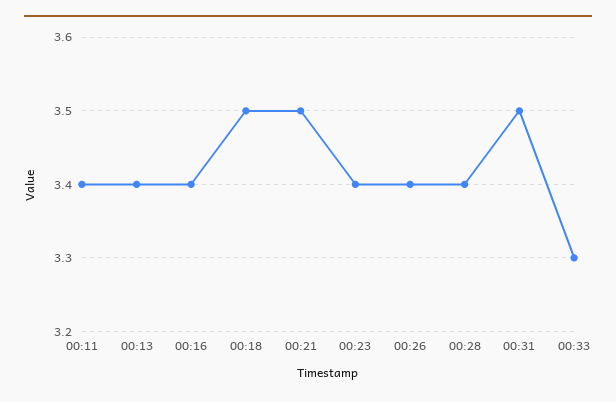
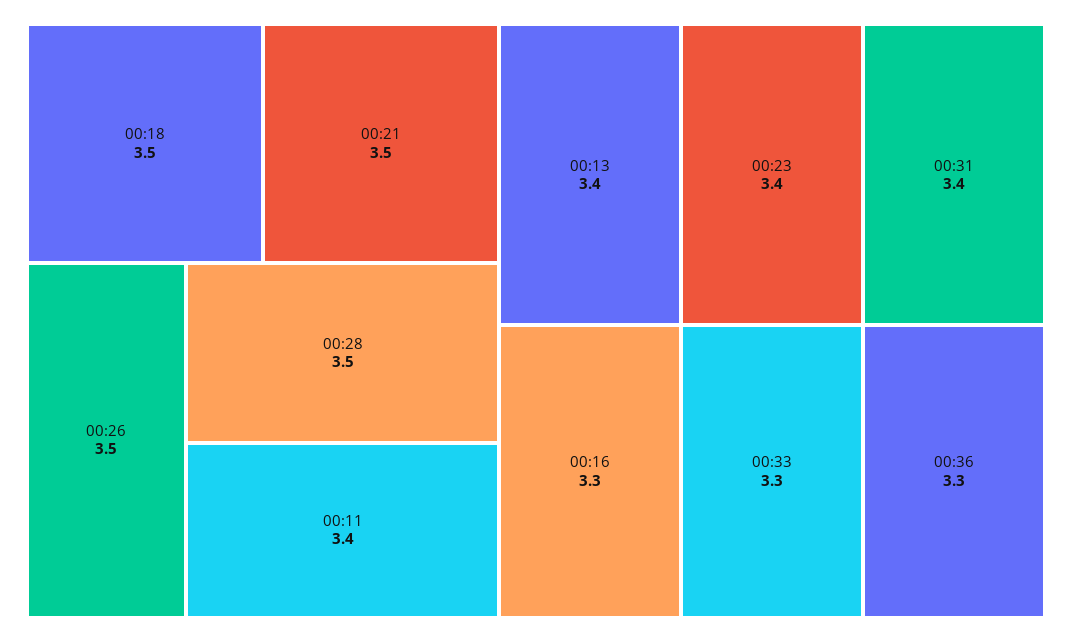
00:16: 3.4 -> 3.3
00:26: 3.4 -> 3.5
00:28: 3.4 -> 3.5
00:31: 3.5 -> 3.4
00:36: none -> 3.3

